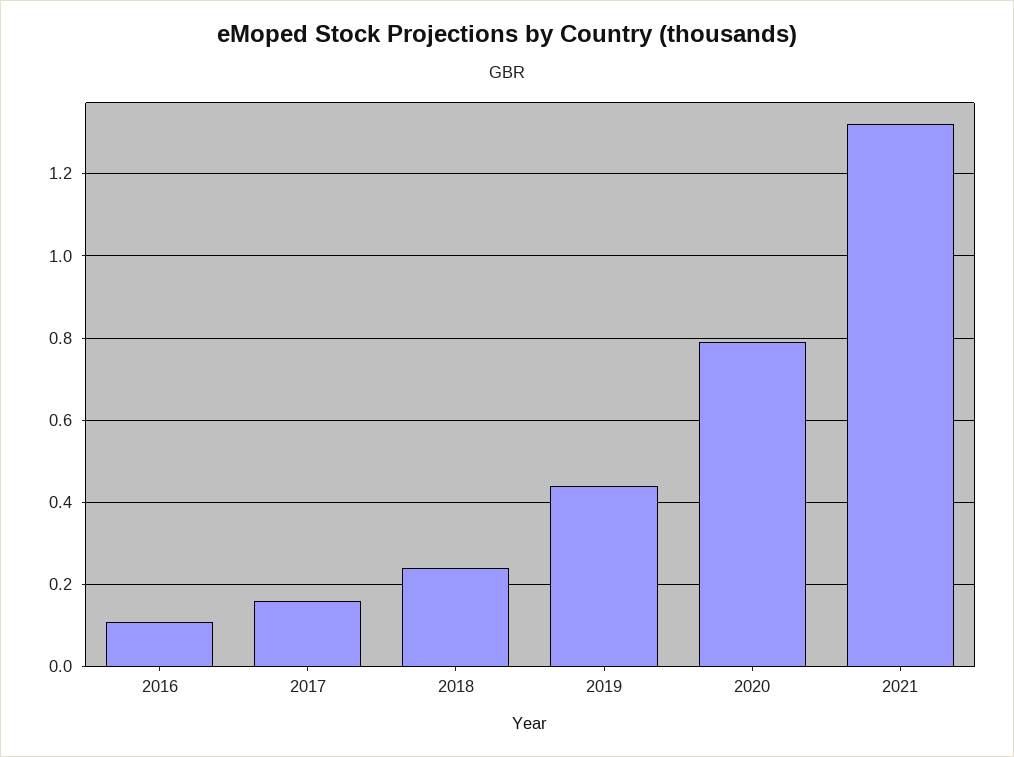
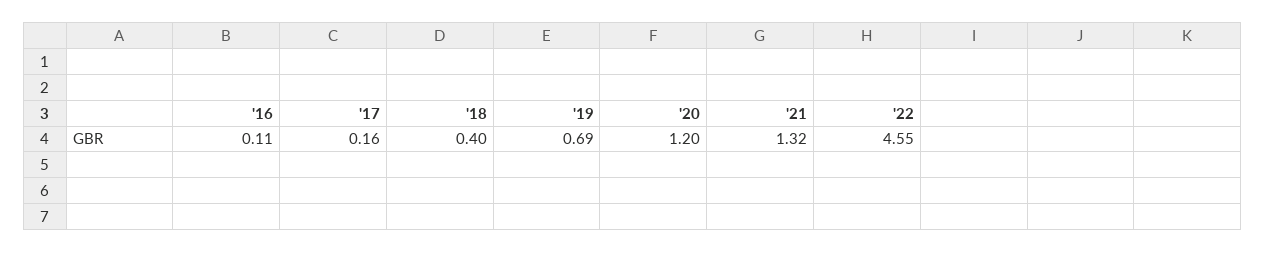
2018: 0.25 -> 0.4
2019: 0.45 -> 0.69
2020: 0.8 -> 1.2
'22: none -> 4.55

